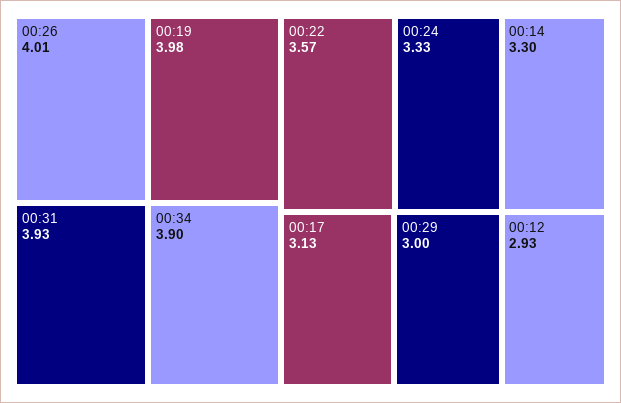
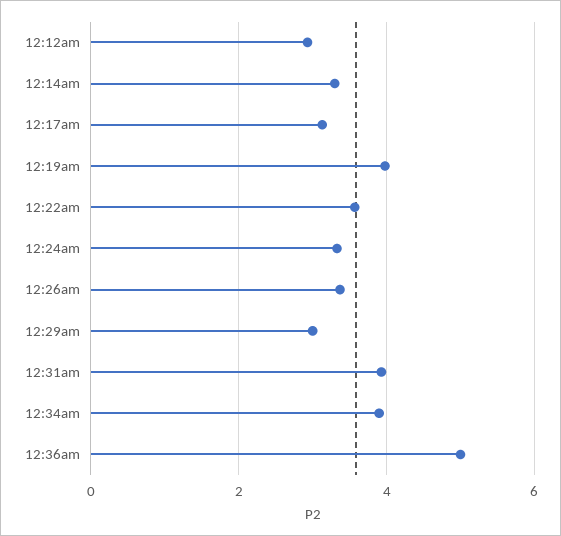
00:26: 4.01 -> 3.4
12:36am: none -> 5

